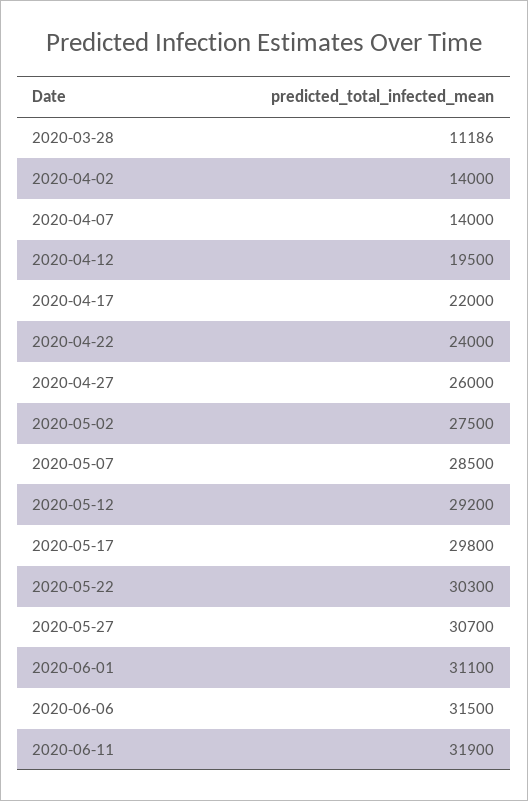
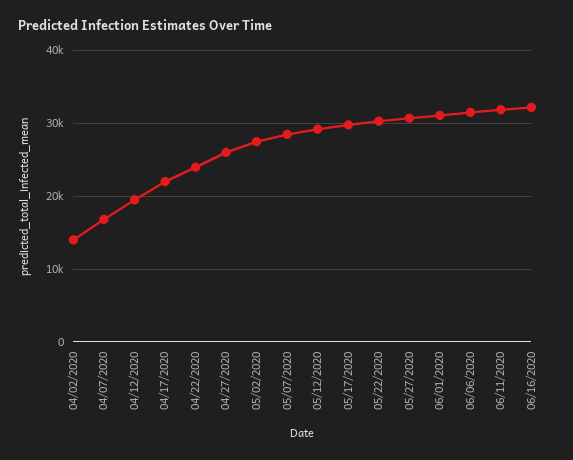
2020-03-28: 11186 -> none
2020-04-07: 14000 -> 17000
06/16/2020: none -> 32000

